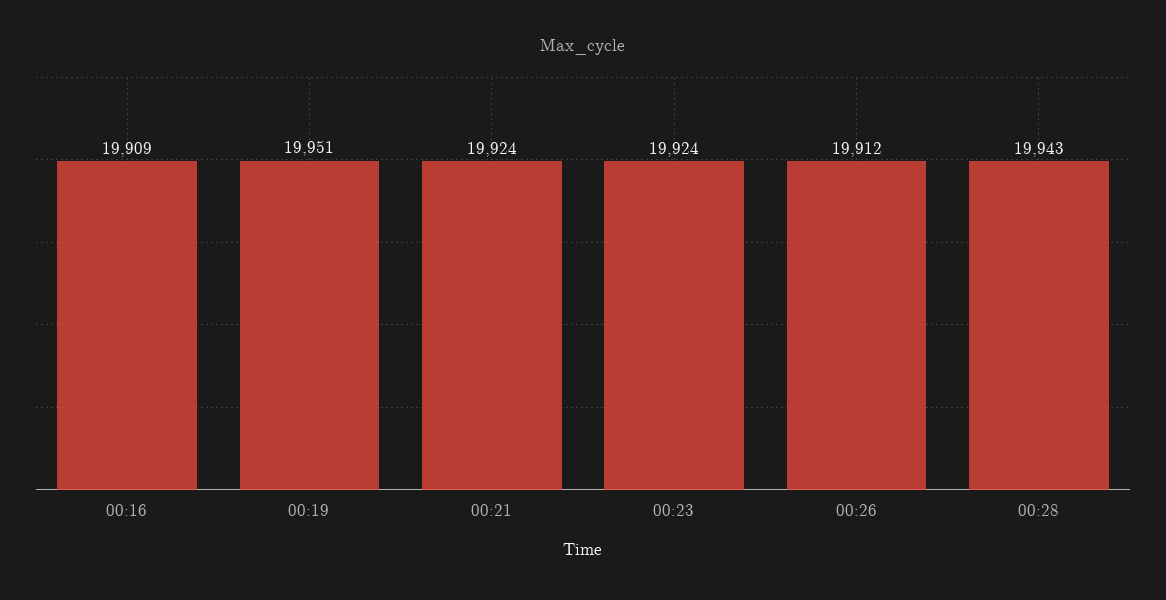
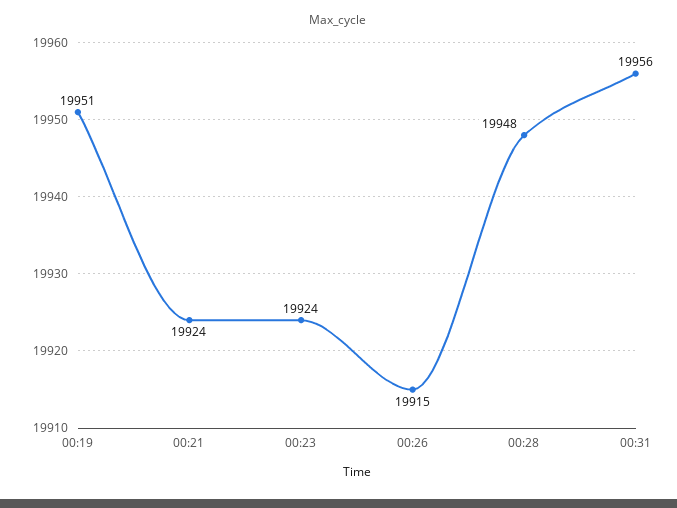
00:16: 19909 -> none
00:26: 19912 -> 19915
00:28: 19943 -> 19948
00:31: none -> 19956

